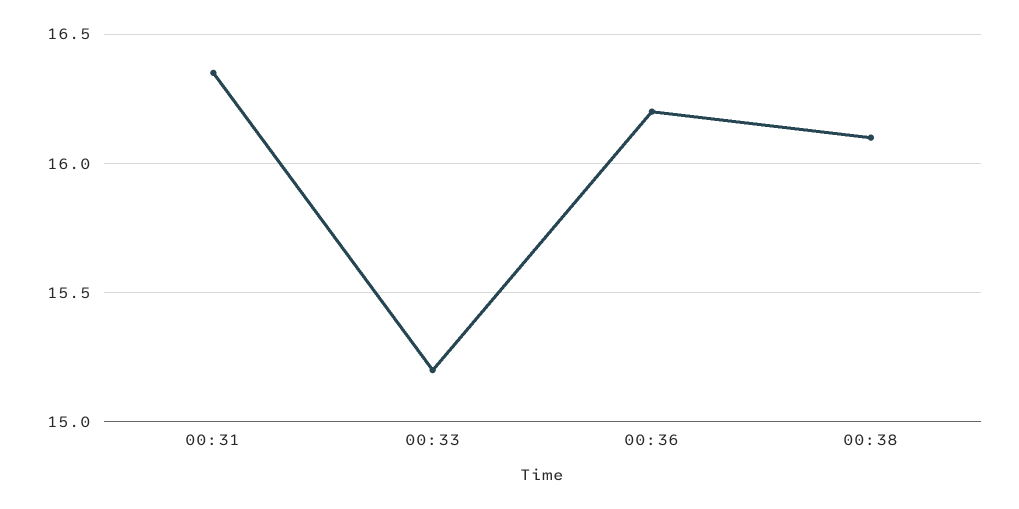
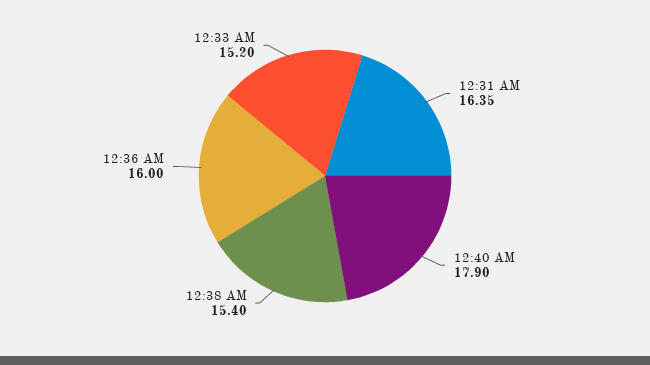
00:36: 16.2 -> 16
00:38: 16.1 -> 15.4
12:40 AM: none -> 17.9

